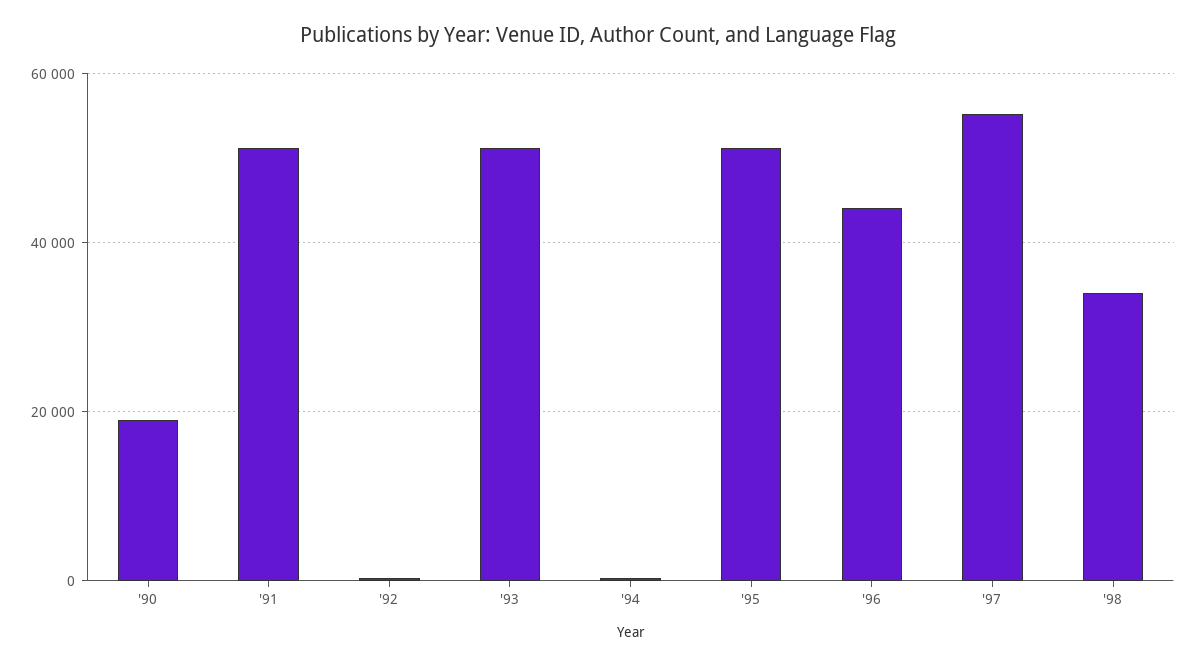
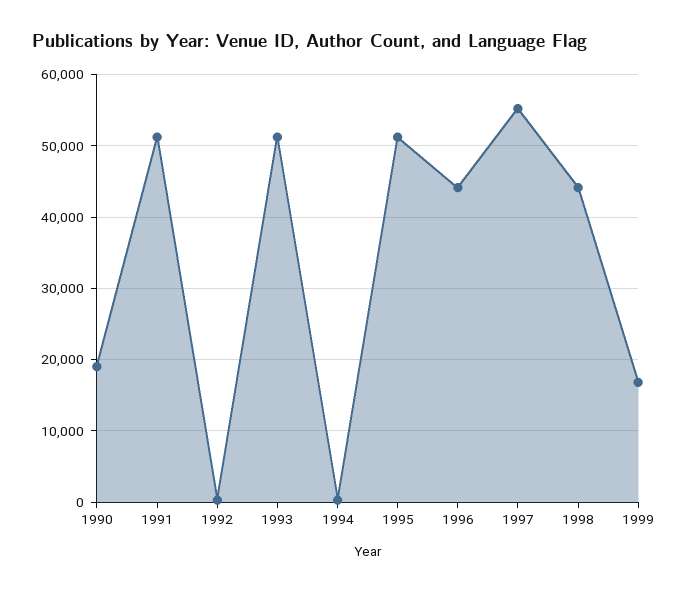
'98: 34000 -> 44000
1999: none -> 17000

